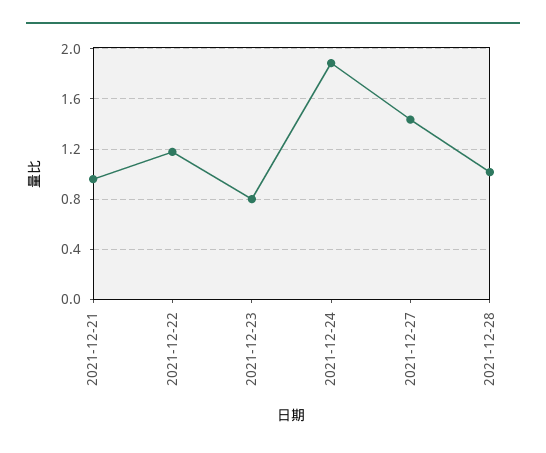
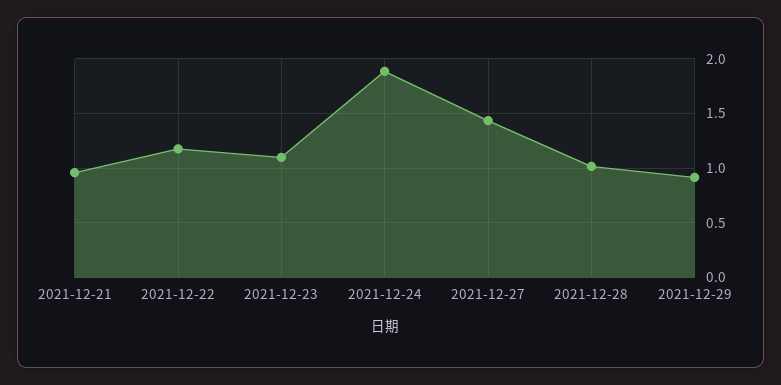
2021-12-23: 0.8 -> 1.1
2021-12-29: none -> 0.9

